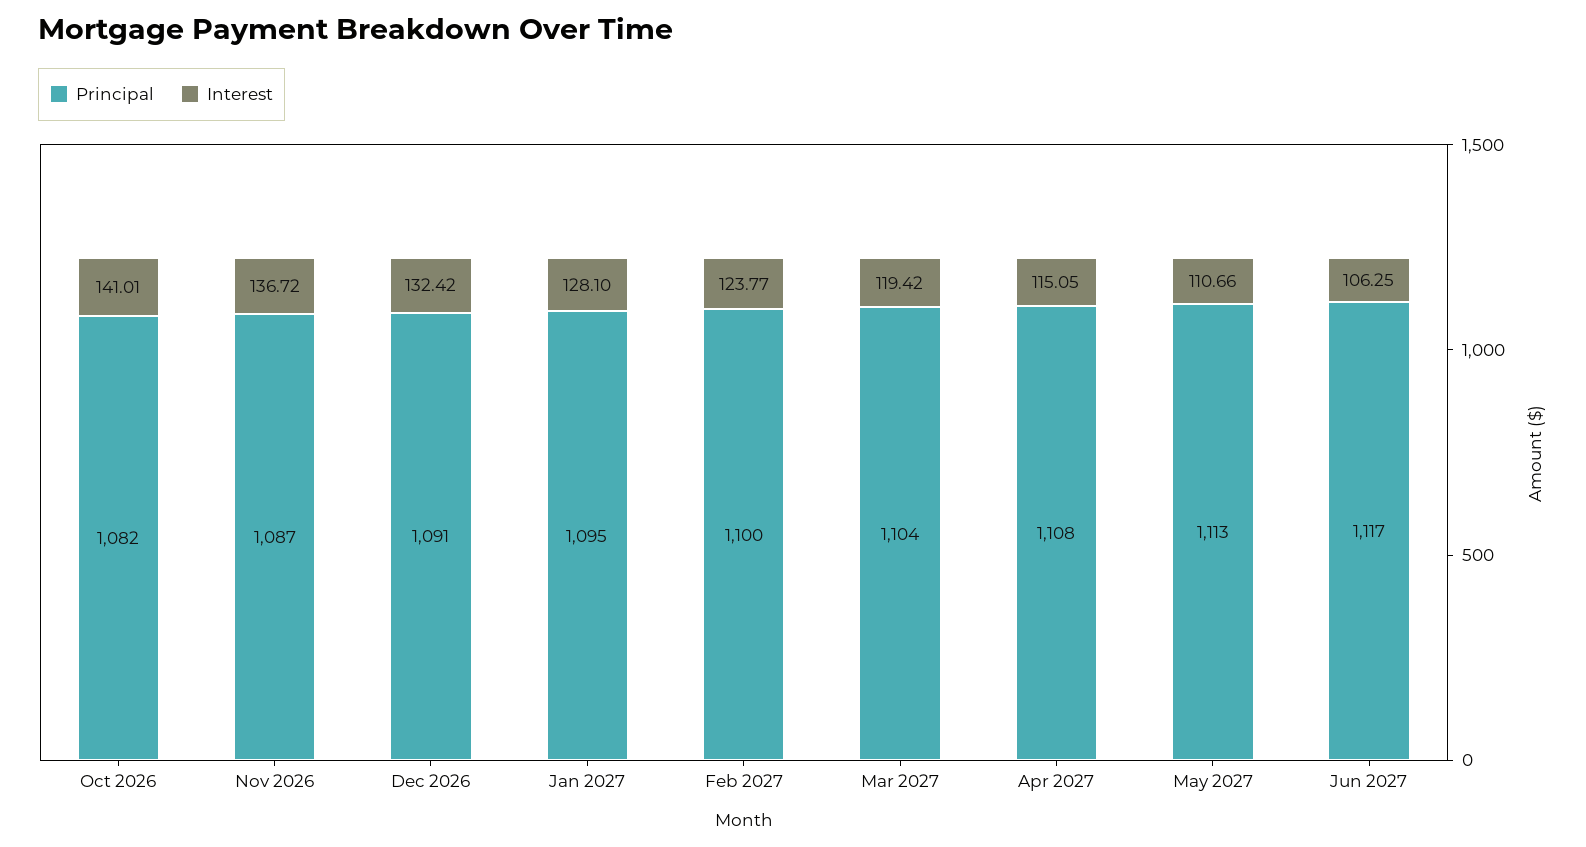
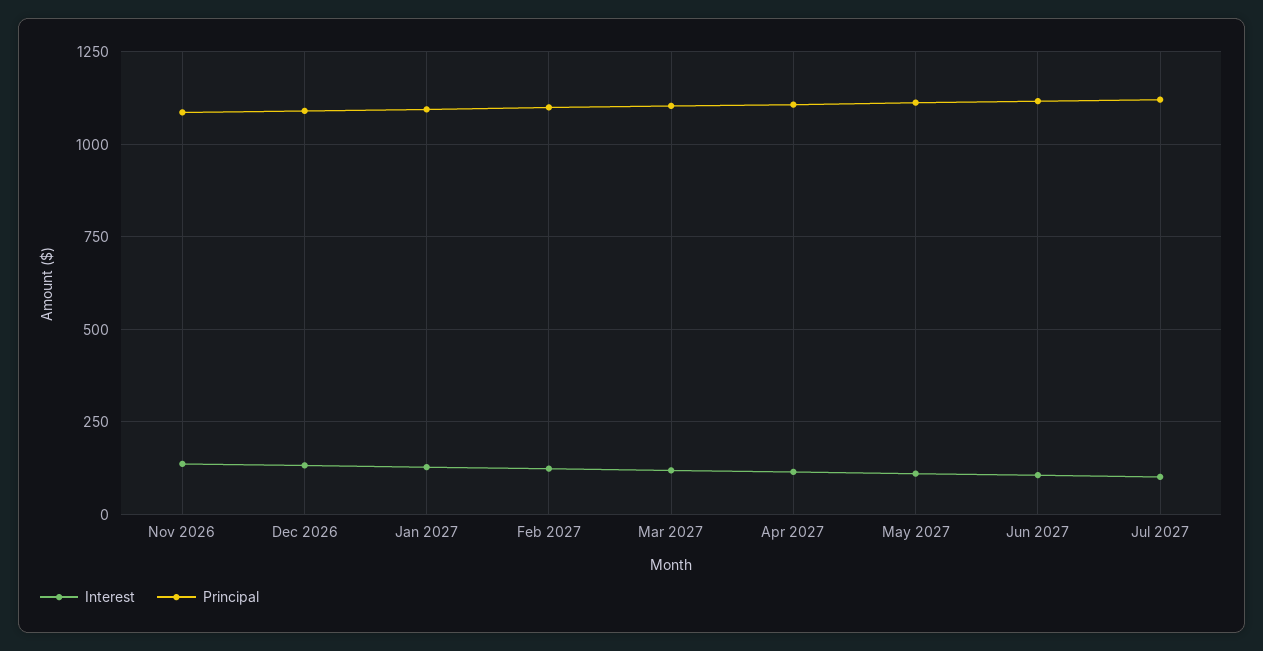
Principal, Oct 2026: 1082 -> none
Interest, Oct 2026: 141.01 -> none
Interest, Jul 2027: none -> 100
Principal, Jul 2027: none -> 1125

